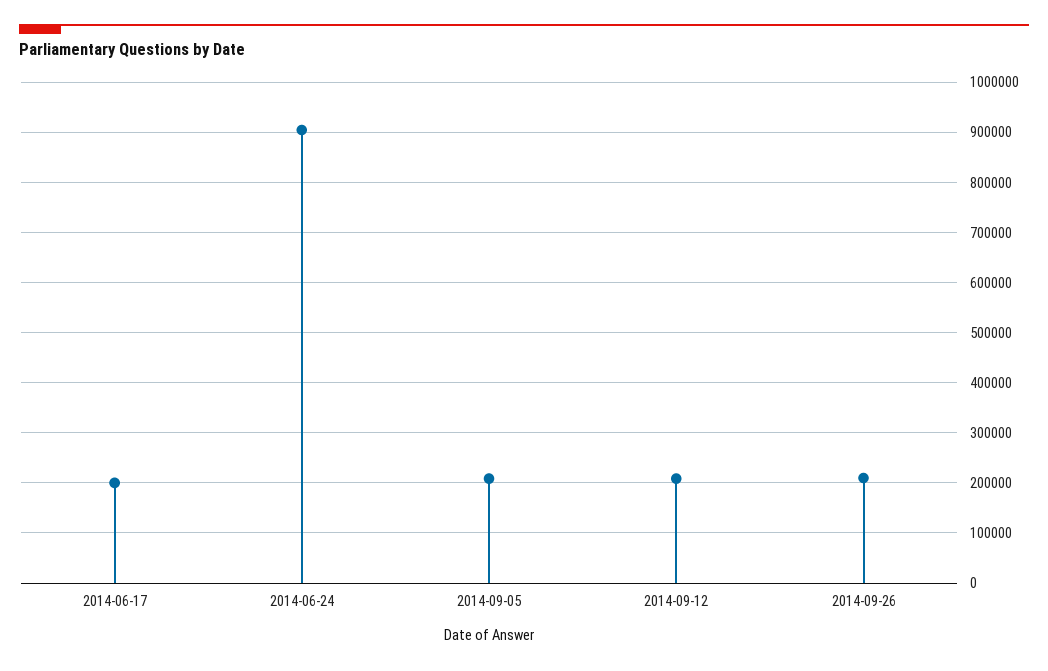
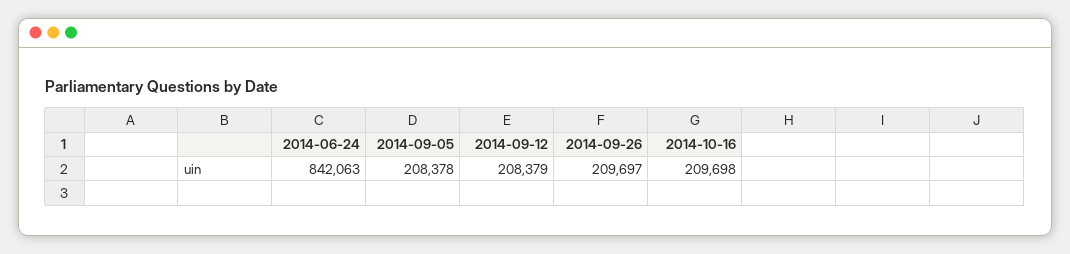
2014-06-17: 200000 -> none
2014-06-24: 900000 -> 842063
2014-10-16: none -> 209698

